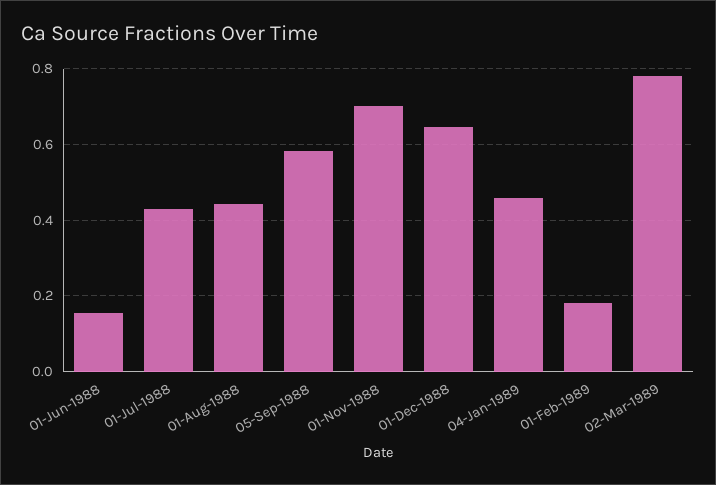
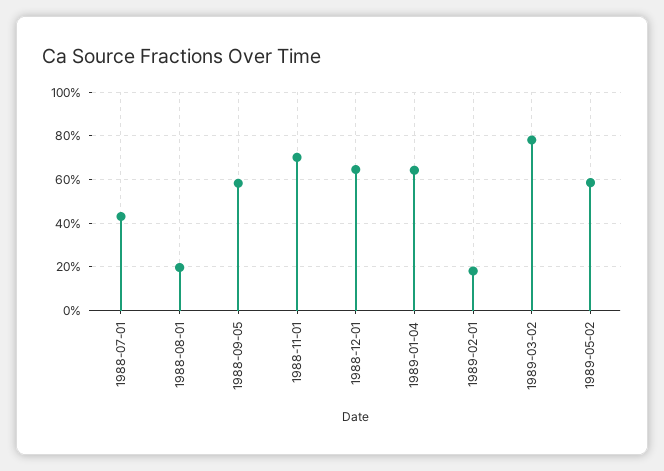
01-Jun-1988: 0.16 -> none
01-Aug-1988: 0.44 -> 0.2
04-Jan-1989: 0.46 -> 0.65
1989-05-02: none -> 0.6

